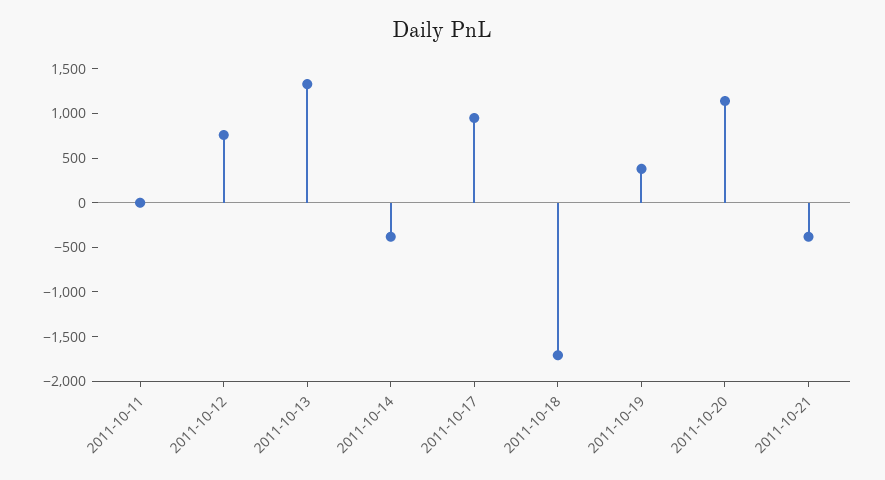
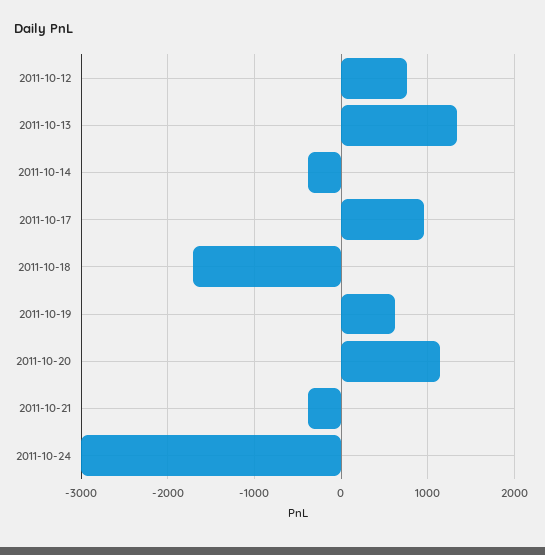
2011-10-11: 0 -> none
2011-10-19: 400 -> 600
2011-10-24: none -> -3000

